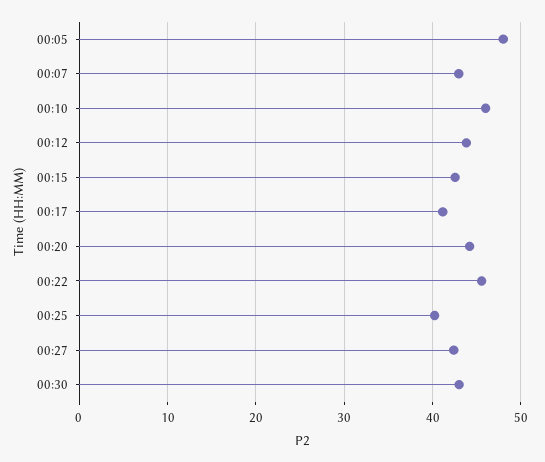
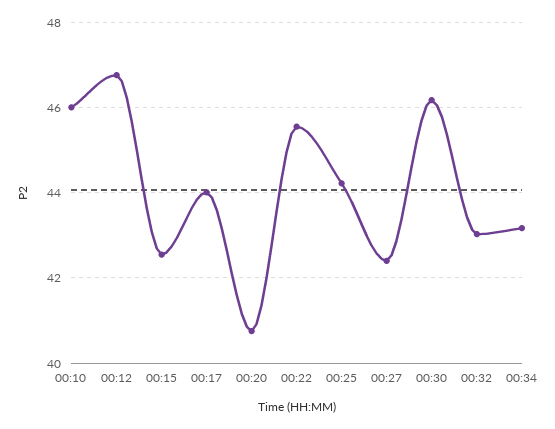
00:05: 48 -> none
00:07: 43 -> none
00:12: 44 -> 46.8
00:17: 41 -> 44
00:20: 44 -> 40.8
00:25: 40 -> 44.2
00:30: 43 -> 46.2
00:32: none -> 43
00:34: none -> 43.2

